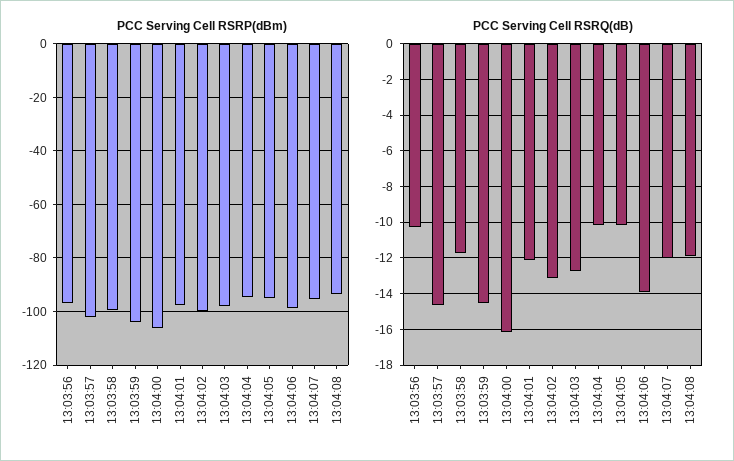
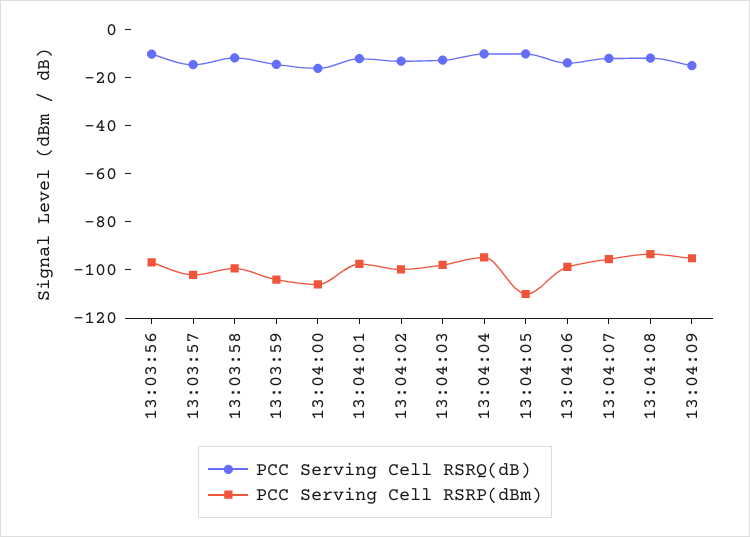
PCC Serving Cell RSRP(dBm), 13:04:05: -95 -> -110
PCC Serving Cell RSRQ(dB), 13:04:09: none -> -15
PCC Serving Cell RSRP(dBm), 13:04:09: none -> -95

